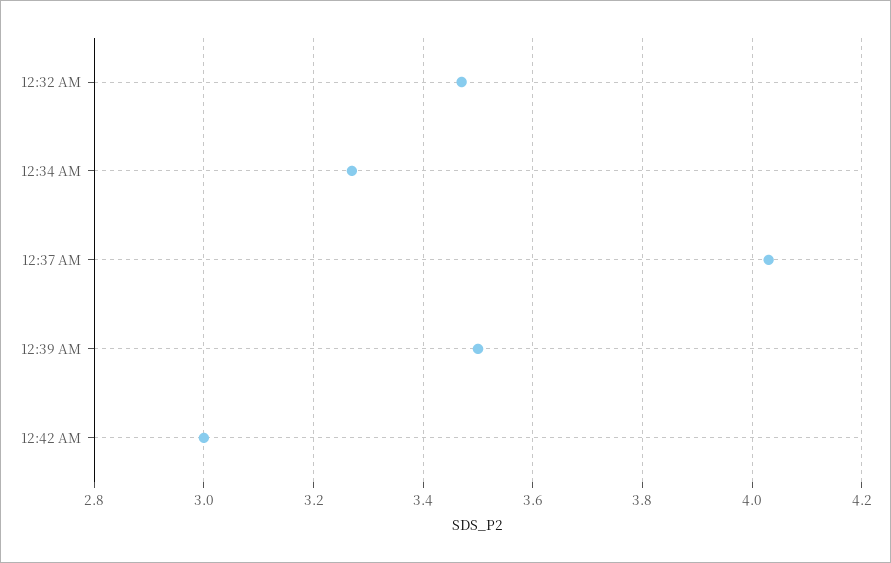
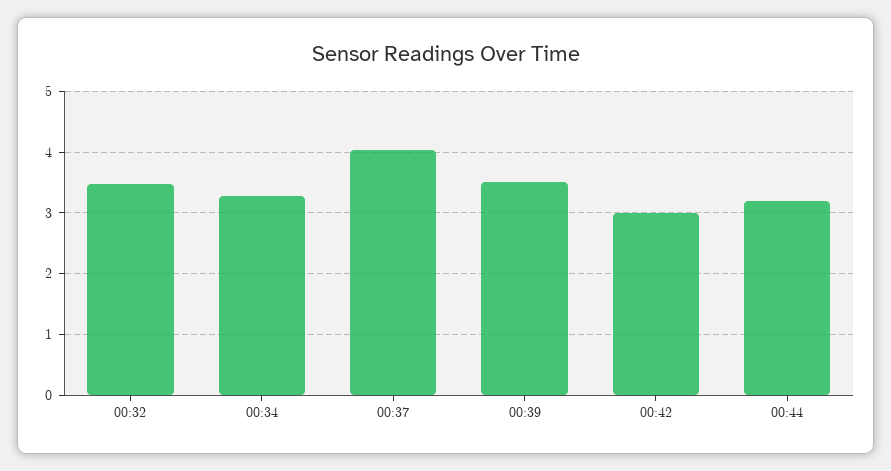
00:44: none -> 3.2

